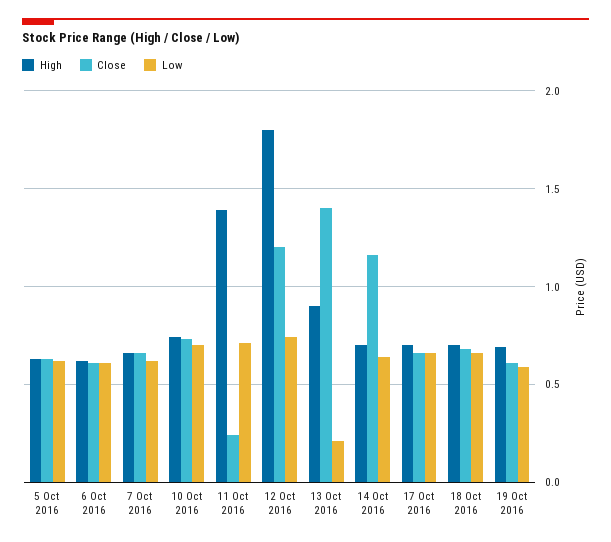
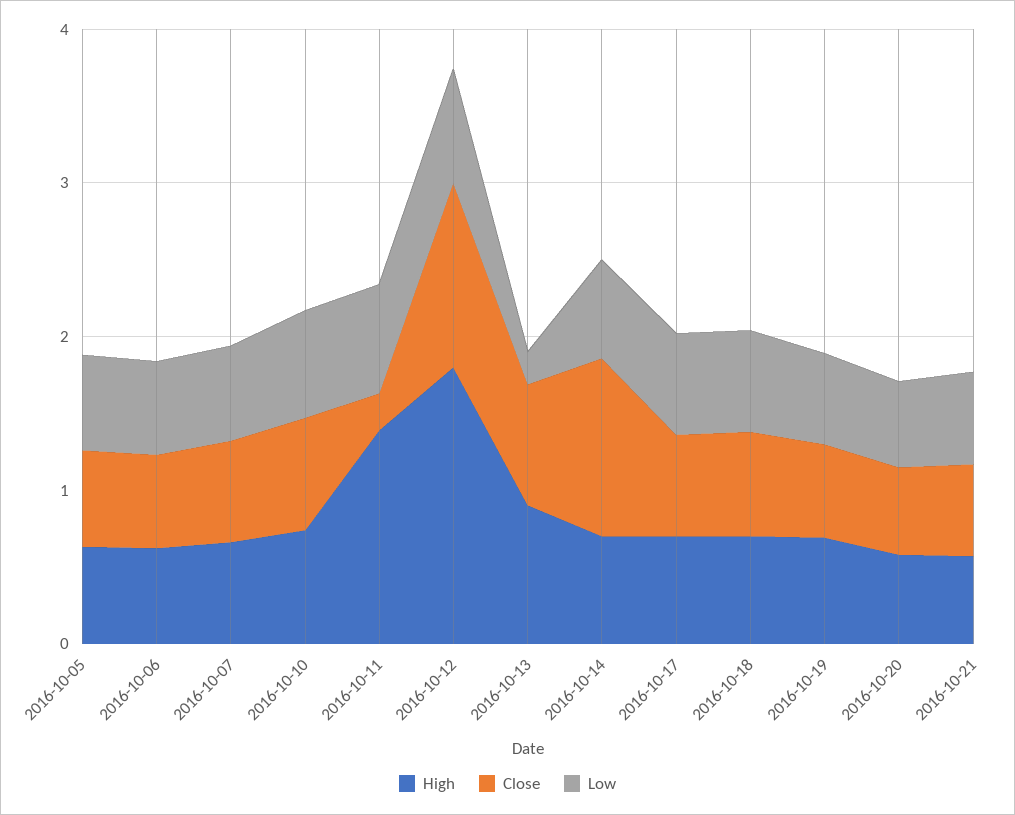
Close, 13 Oct 2016: 1.4 -> 0.8
High, 2016-10-20: none -> 0.6
Close, 2016-10-20: none -> 0.6
Low, 2016-10-20: none -> 0.6
High, 2016-10-21: none -> 0.6
Close, 2016-10-21: none -> 0.6
Low, 2016-10-21: none -> 0.6

